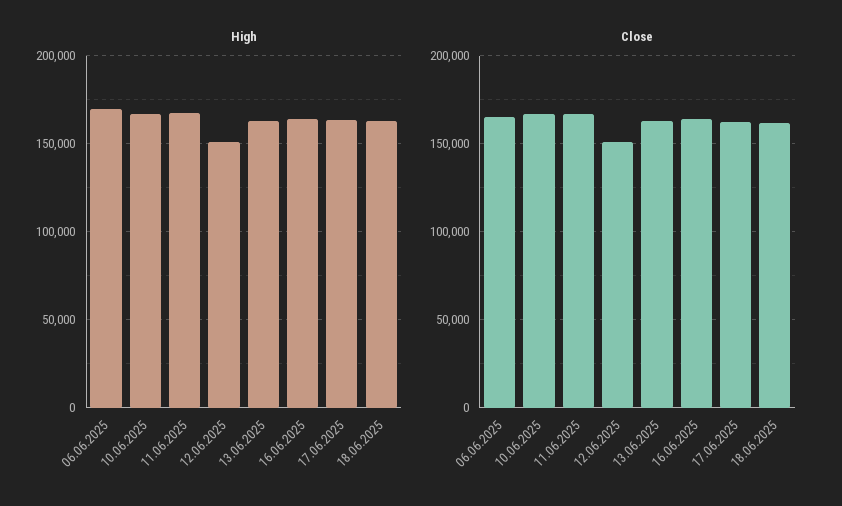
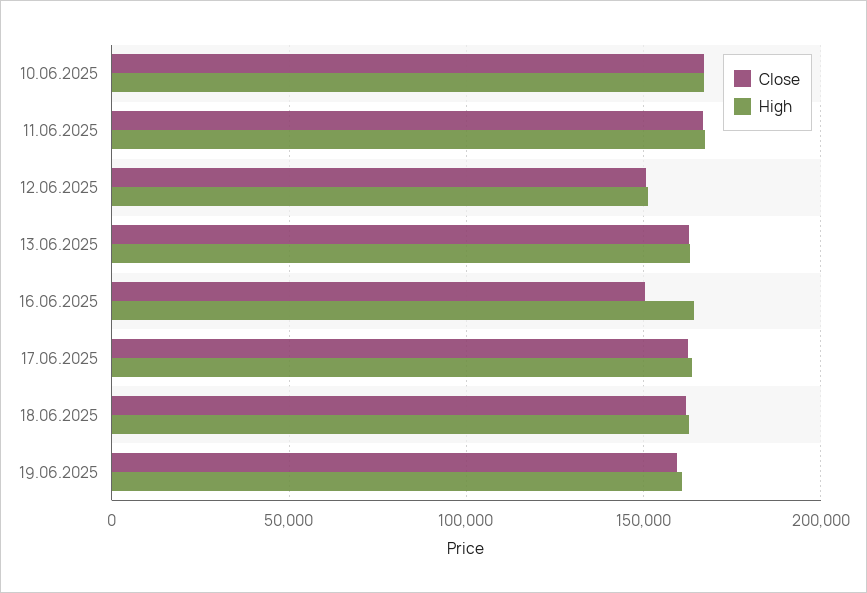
High, 06.06.2025: 170000 -> none
Close, 06.06.2025: 165000 -> none
Close, 16.06.2025: 165000 -> 150000
Close, 19.06.2025: none -> 160000
High, 19.06.2025: none -> 160000

